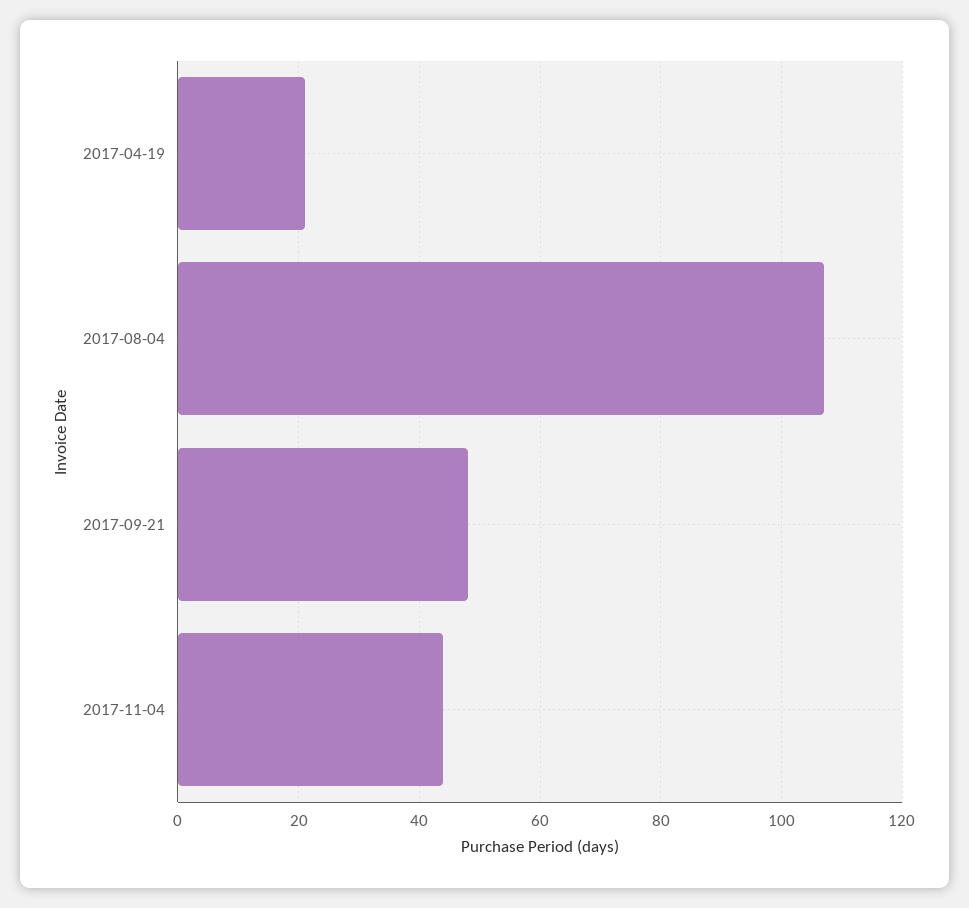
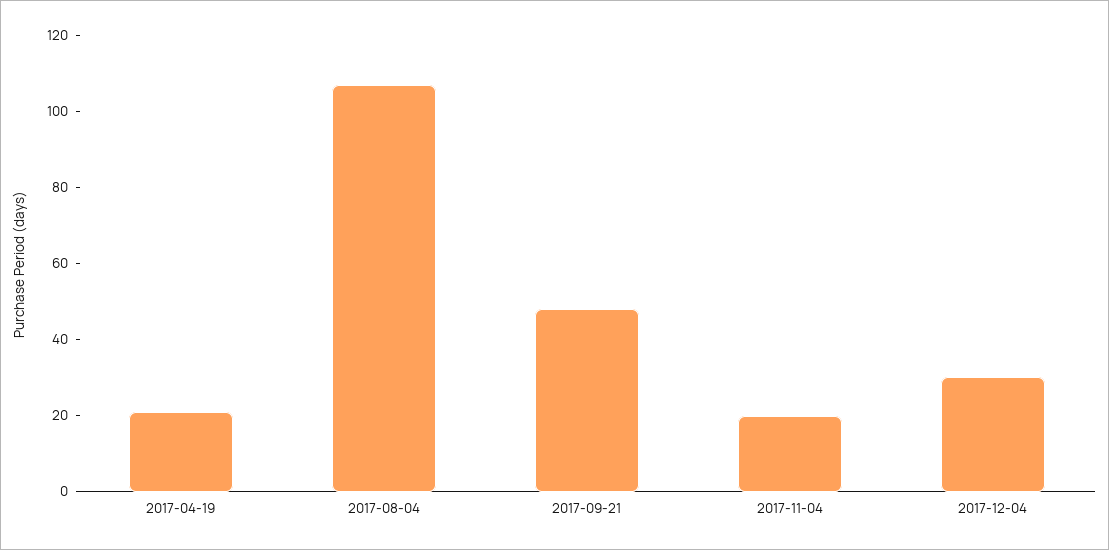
2017-11-04: 45 -> 20
2017-12-04: none -> 30

